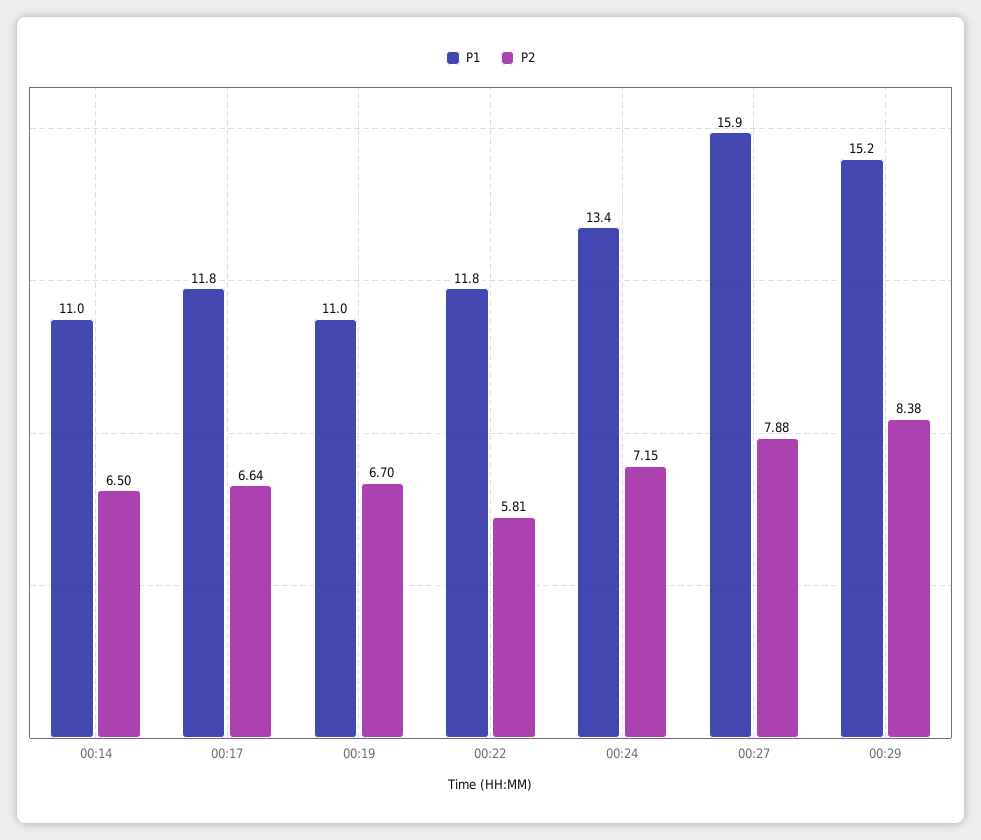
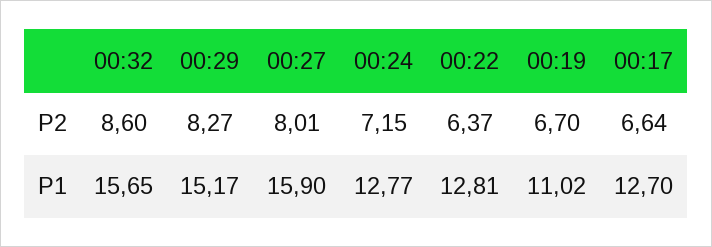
P1, 00:14: 11 -> none
P2, 00:14: 6.5 -> none
P1, 00:17: 11.8 -> 12.7
P1, 00:22: 11.8 -> 12.81
P2, 00:22: 5.81 -> 6.37
P1, 00:24: 13.4 -> 12.77
P2, 00:27: 7.88 -> 8.01
P2, 00:29: 8.38 -> 8.27
P2, 00:32: none -> 8.6
P1, 00:32: none -> 15.65

